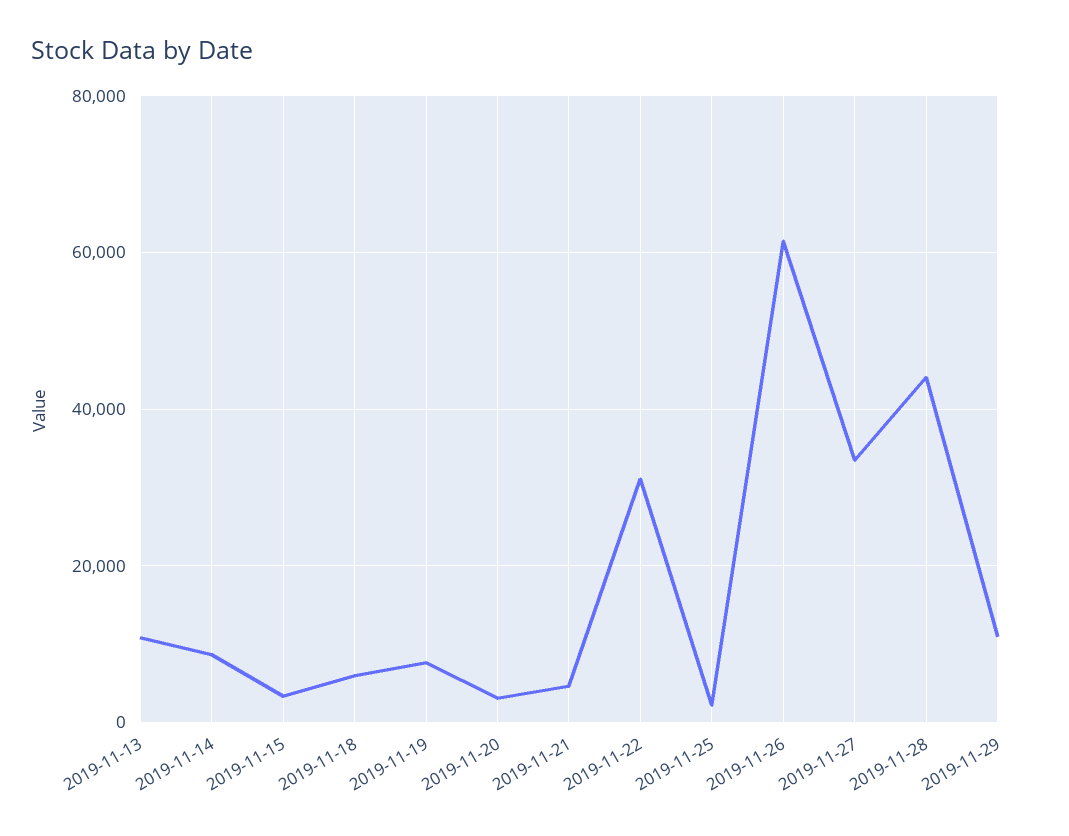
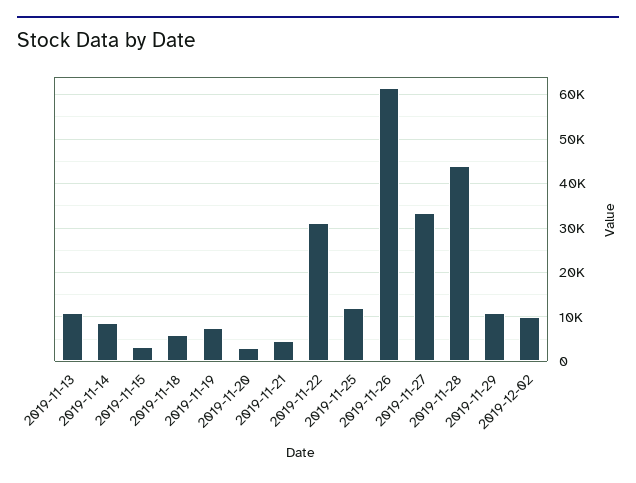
2019-11-25: 2000 -> 12000
2019-12-02: none -> 10000

